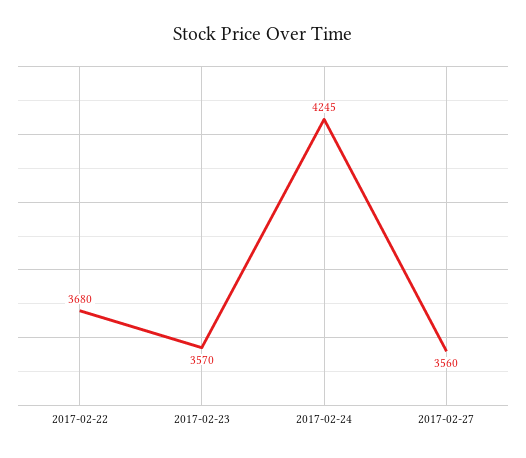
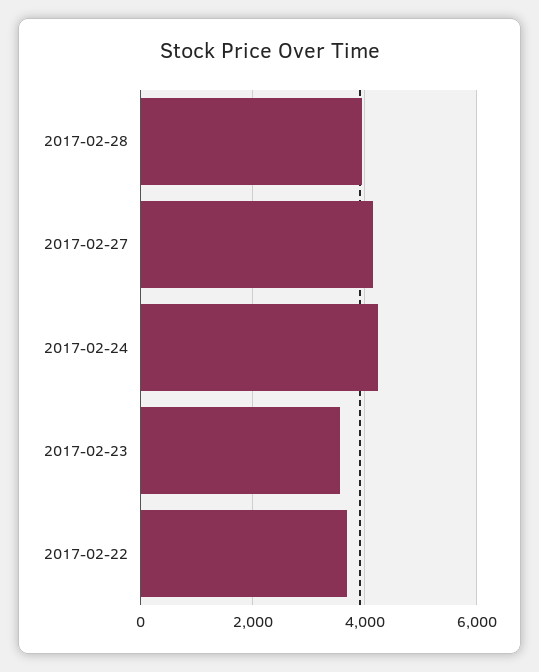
2017-02-27: 3560 -> 4200
2017-02-28: none -> 4000

